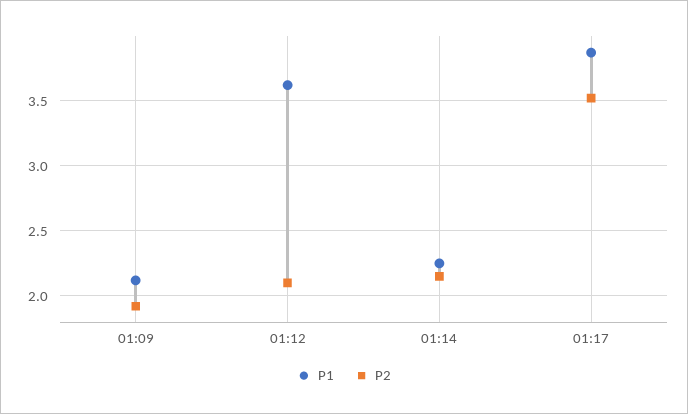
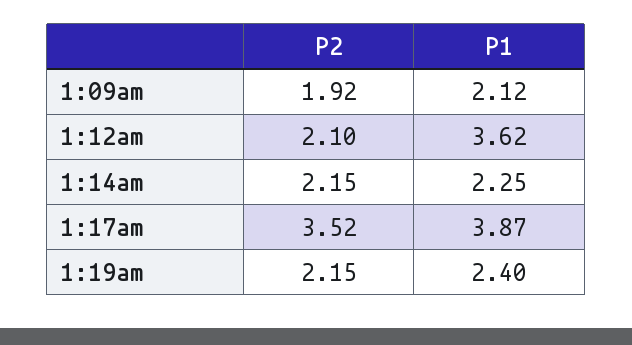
P2, 1:19am: none -> 2.15
P1, 1:19am: none -> 2.4

